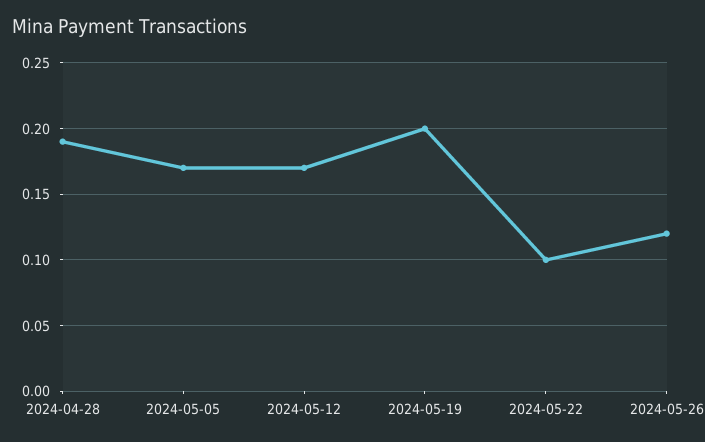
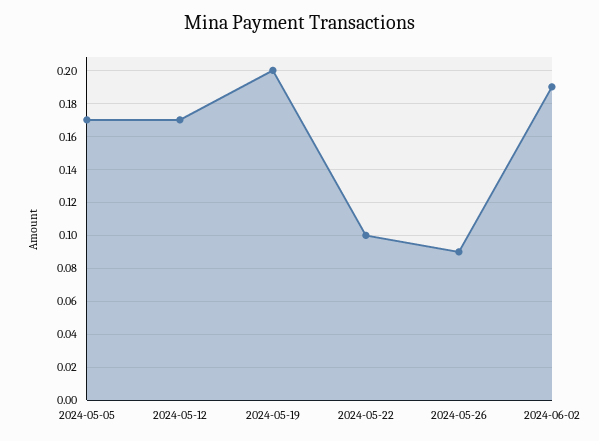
2024-04-28: 0.19 -> none
2024-05-26: 0.12 -> 0.09
2024-06-02: none -> 0.19

